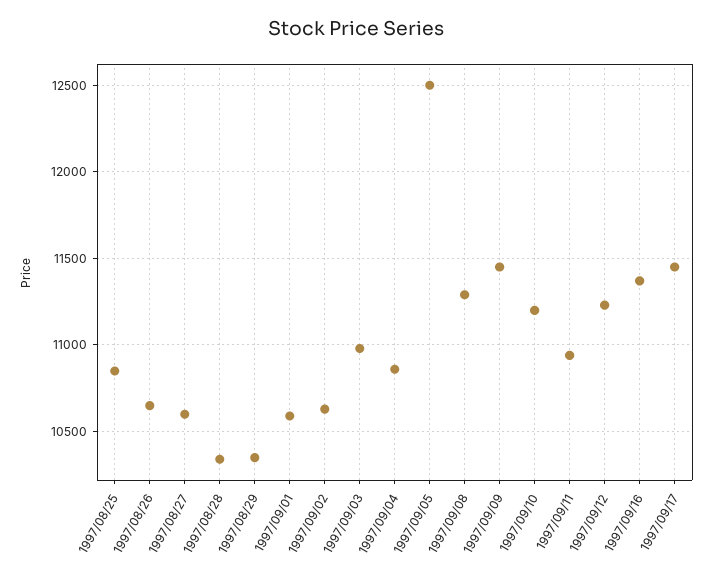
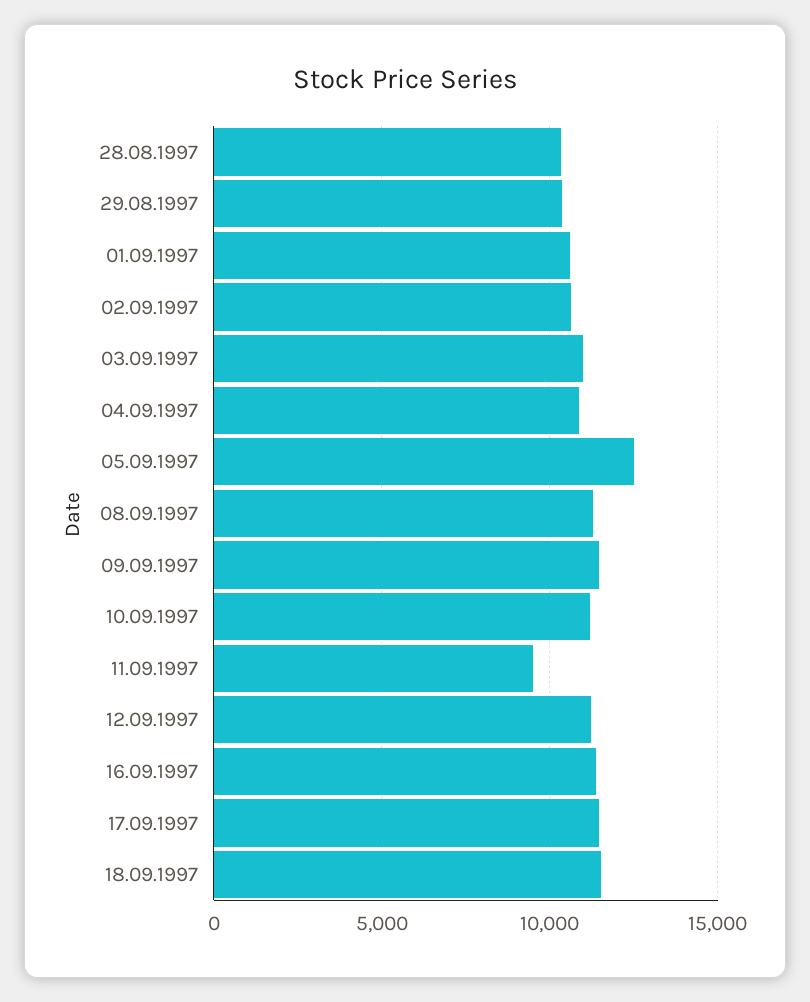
1997/08/25: 10850 -> none
1997/08/26: 10650 -> none
1997/08/27: 10600 -> none
1997/09/11: 10950 -> 9500
18.09.1997: none -> 11500

